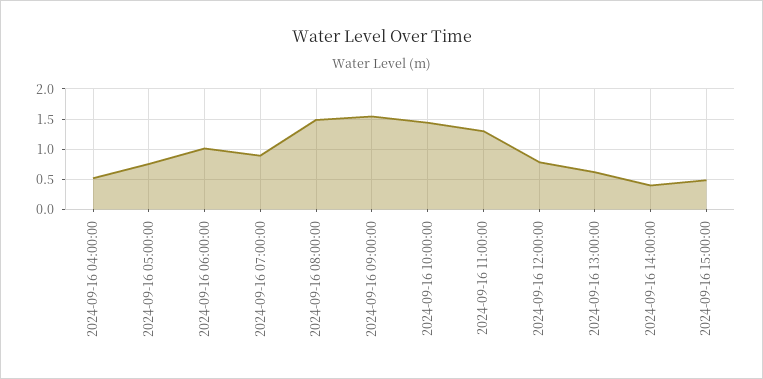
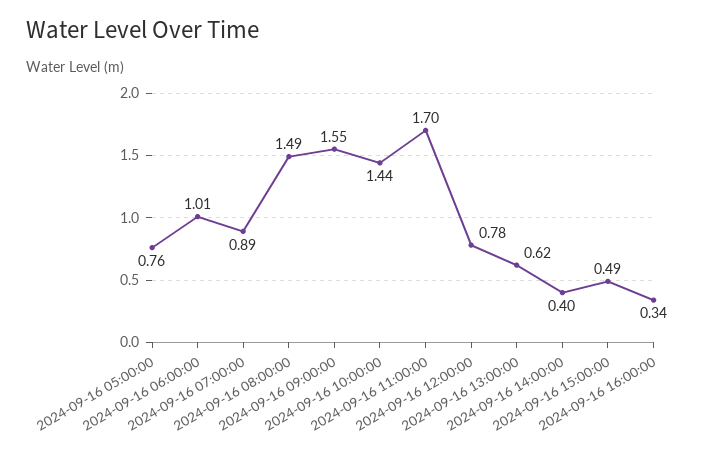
2024-09-16 04:00:00: 0.5 -> none
2024-09-16 11:00:00: 1.3 -> 1.7
2024-09-16 16:00:00: none -> 0.34

